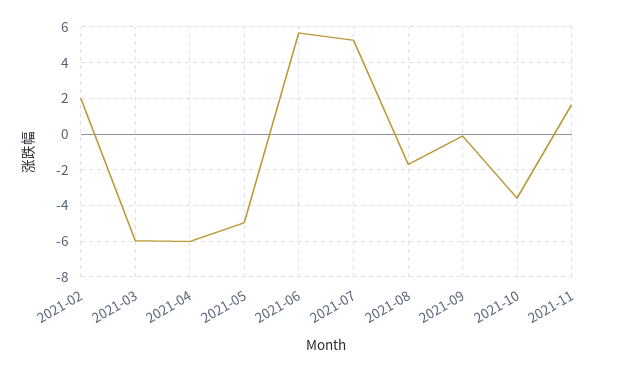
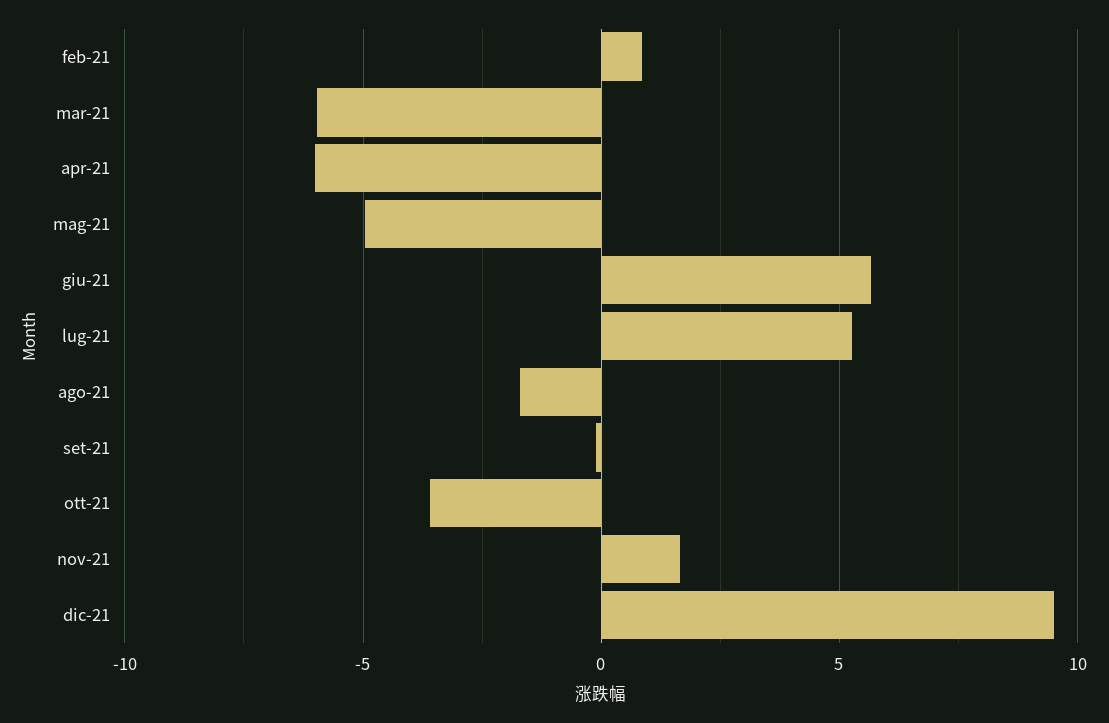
2021-02: 2 -> 1
dic-21: none -> 9.5

